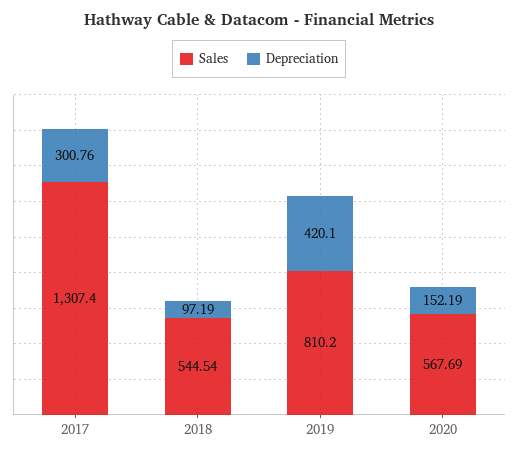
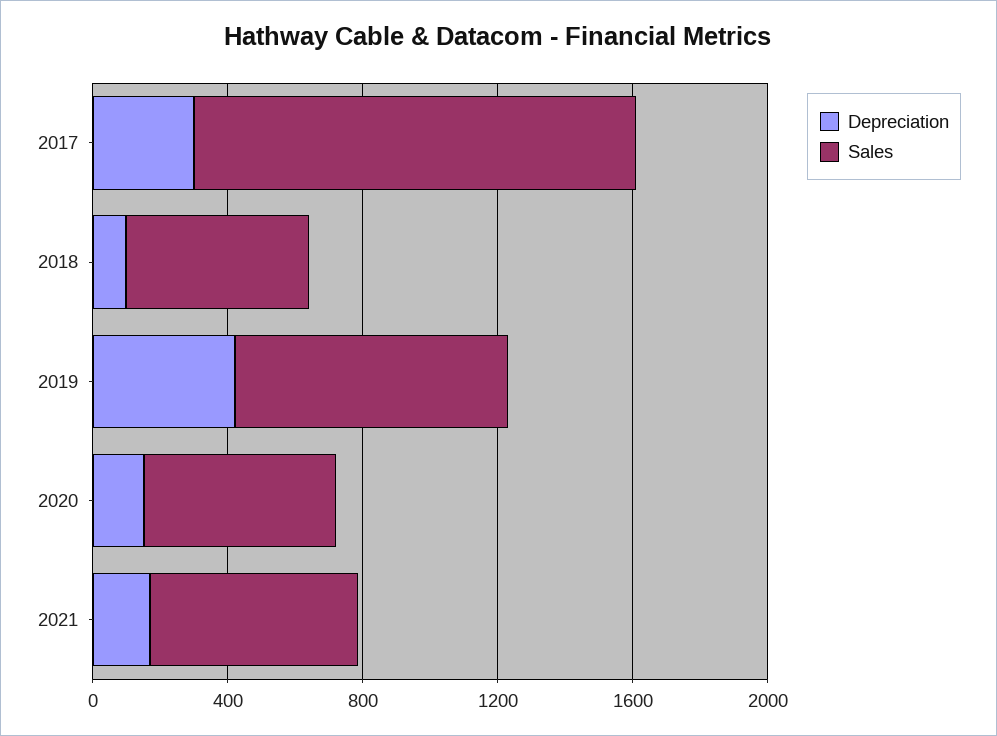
Depreciation, 2021: none -> 200
Sales, 2021: none -> 600

